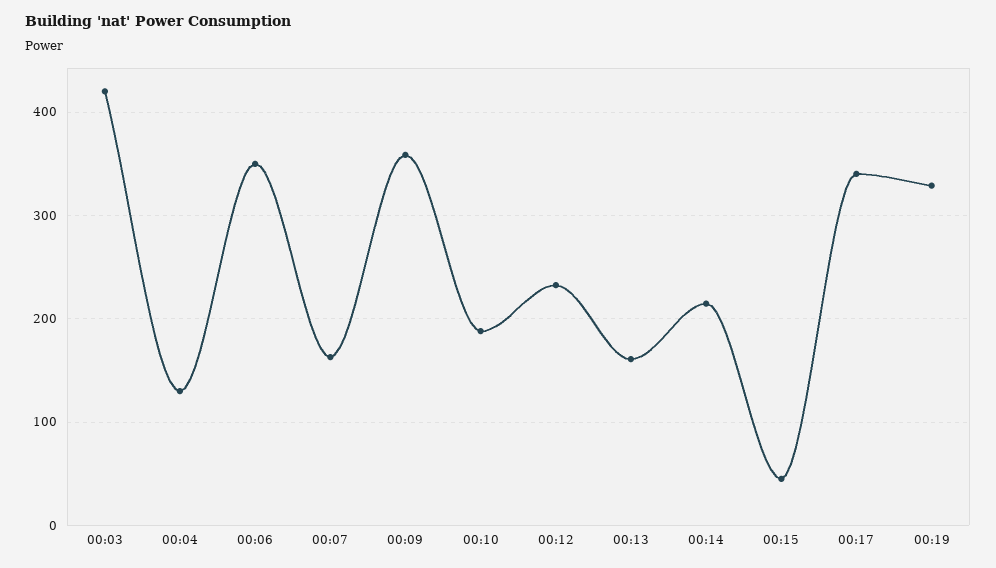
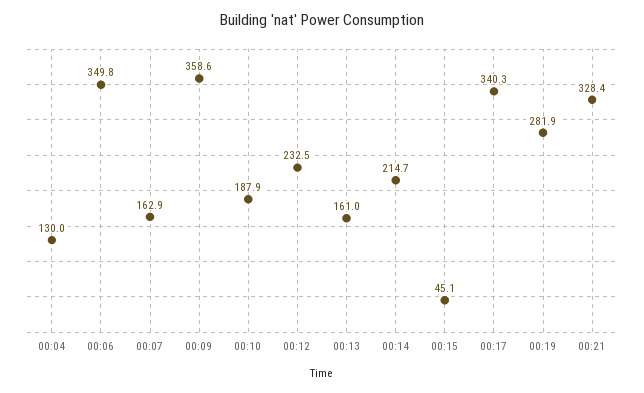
00:03: 420 -> none
00:19: 330 -> 281.9
00:21: none -> 328.4

